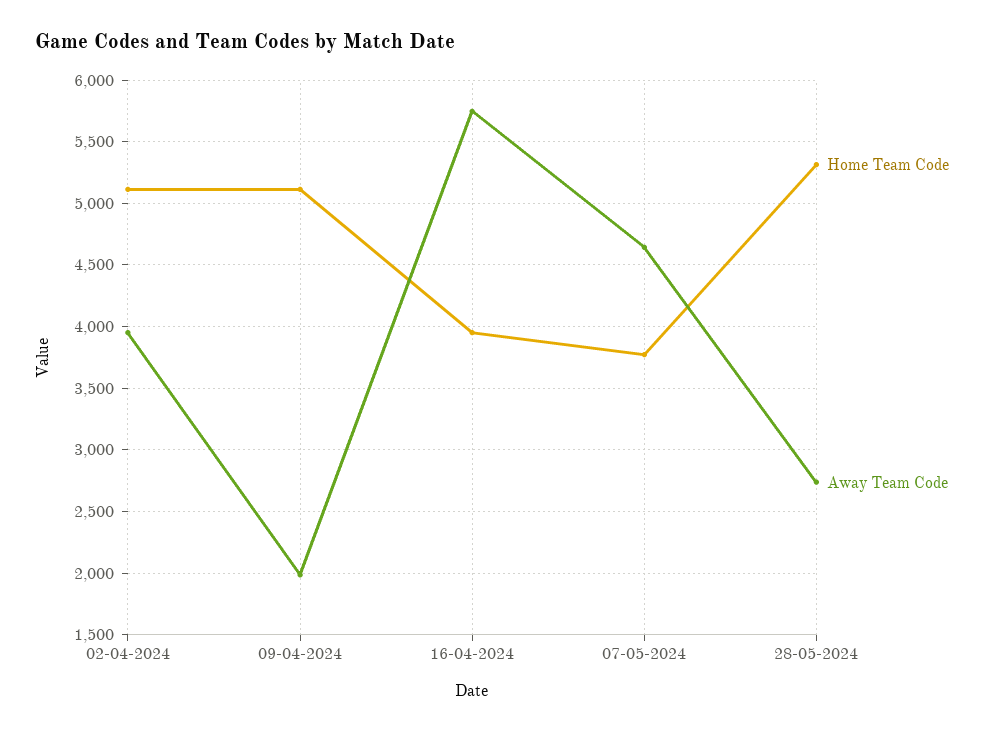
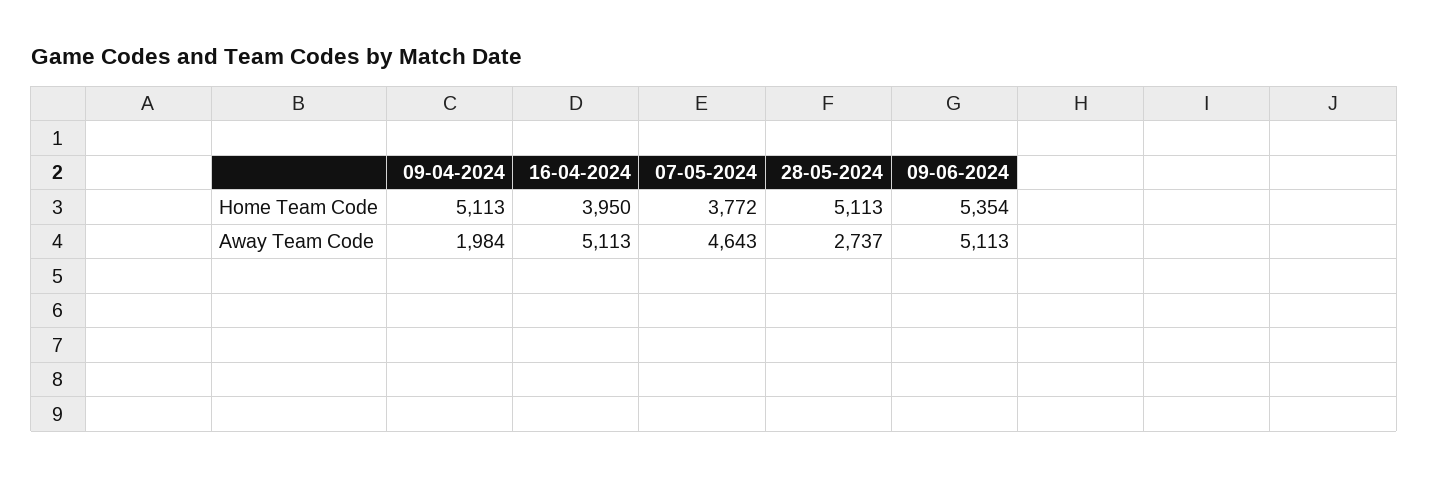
Home Team Code, 02-04-2024: 5100 -> none
Away Team Code, 02-04-2024: 3950 -> none
Away Team Code, 16-04-2024: 5750 -> 5113
Home Team Code, 28-05-2024: 5300 -> 5113
Home Team Code, 09-06-2024: none -> 5354
Away Team Code, 09-06-2024: none -> 5113

